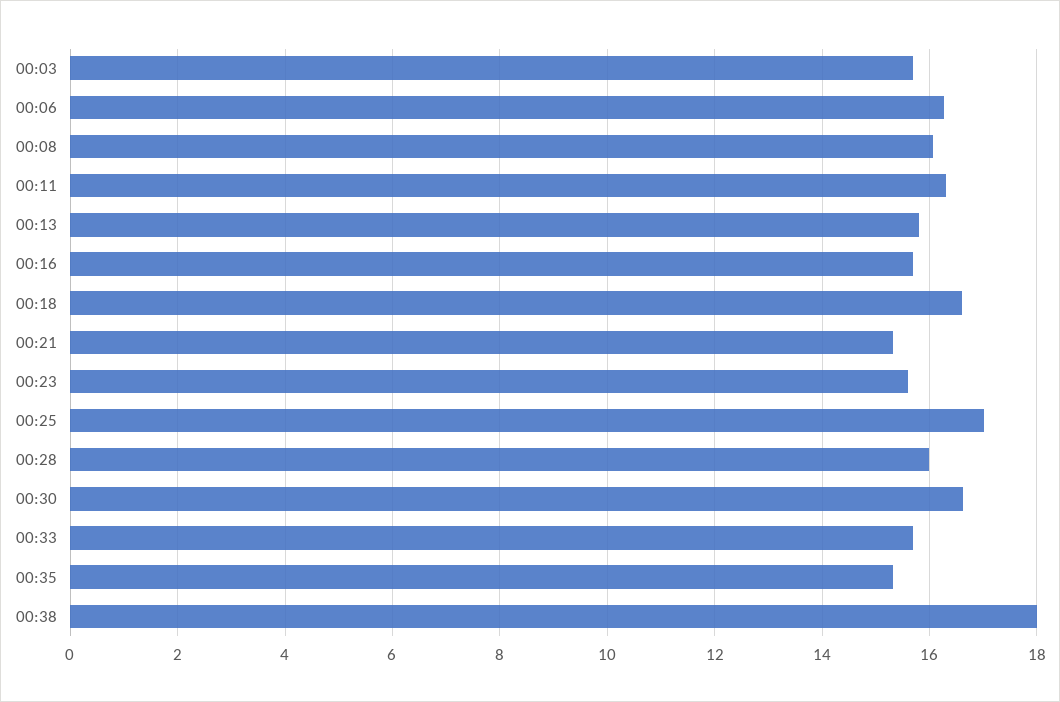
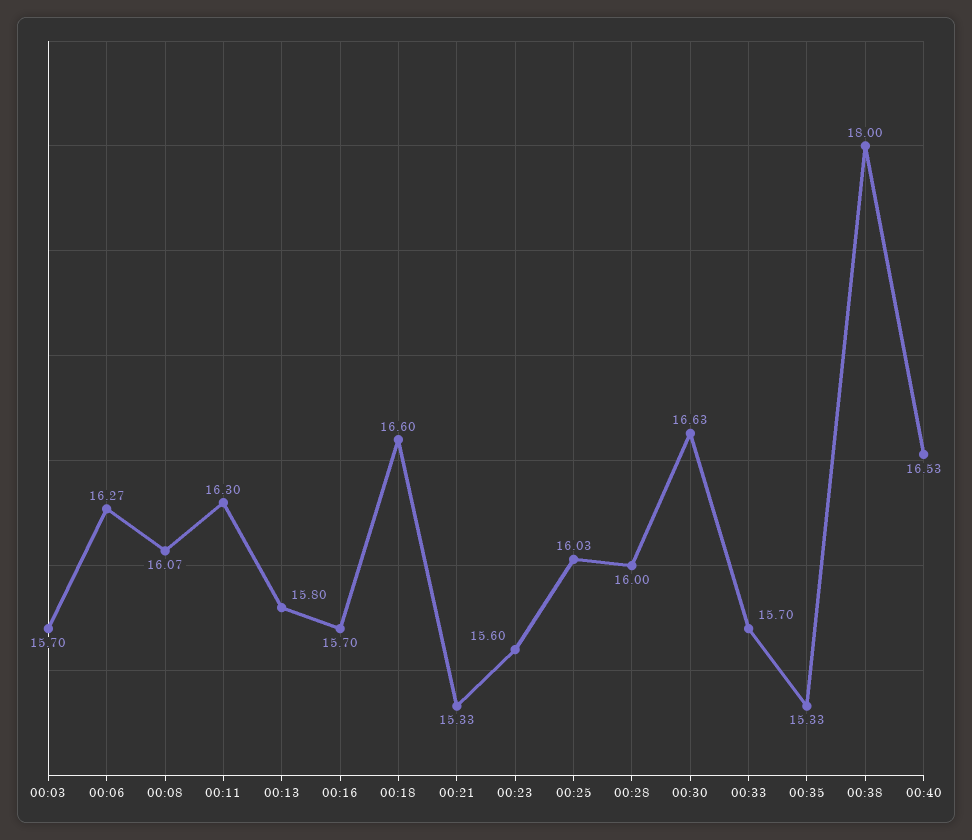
00:25: 17 -> 16.03
00:40: none -> 16.53

